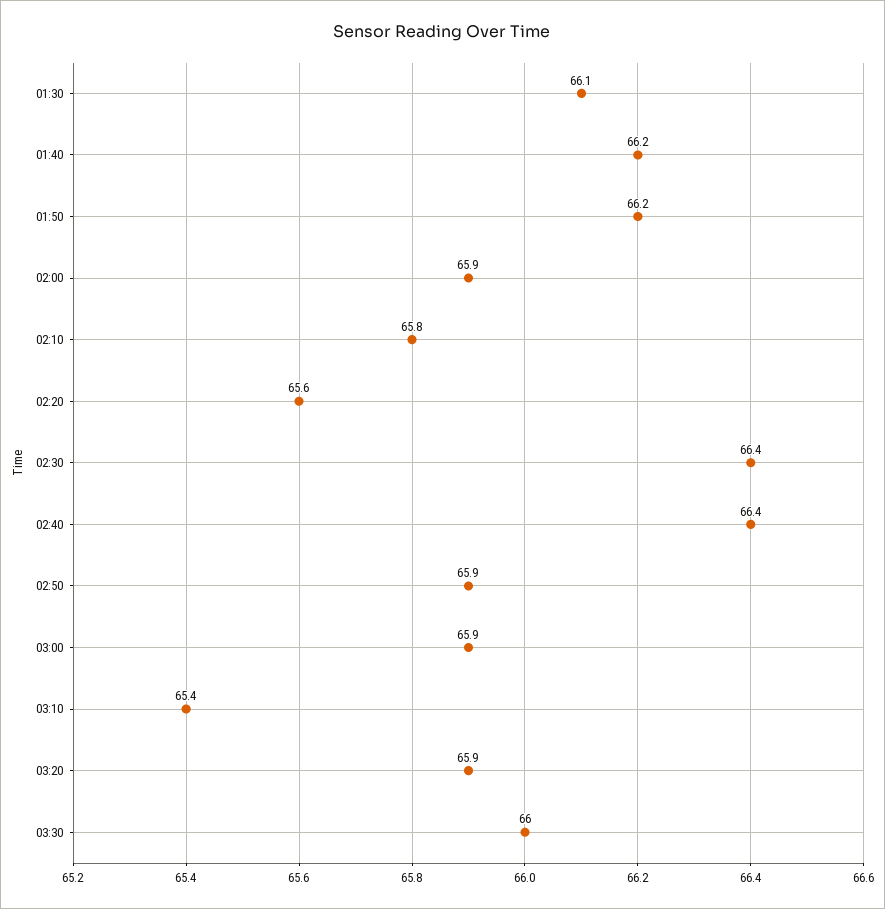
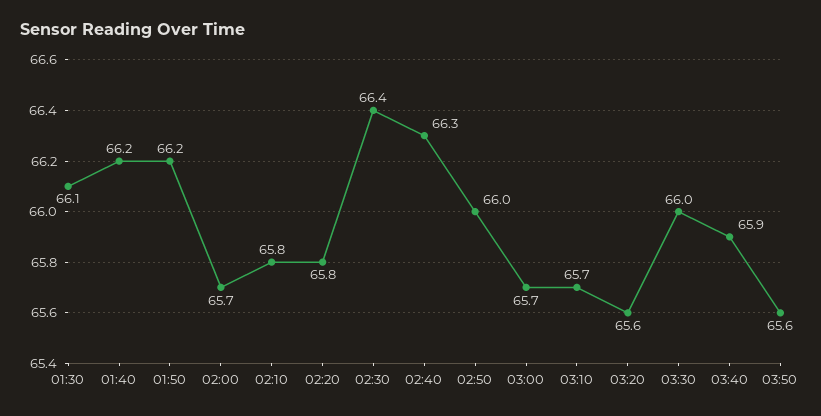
02:00: 65.9 -> 65.7
02:20: 65.6 -> 65.8
02:40: 66.4 -> 66.3
02:50: 65.9 -> 66
03:00: 65.9 -> 65.7
03:10: 65.4 -> 65.7
03:20: 65.9 -> 65.6
03:40: none -> 65.9
03:50: none -> 65.6

